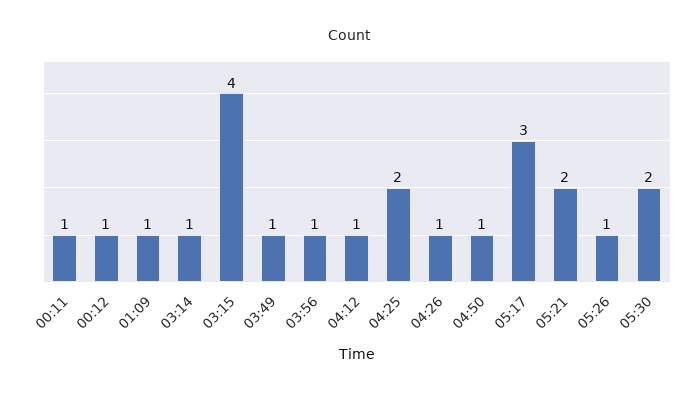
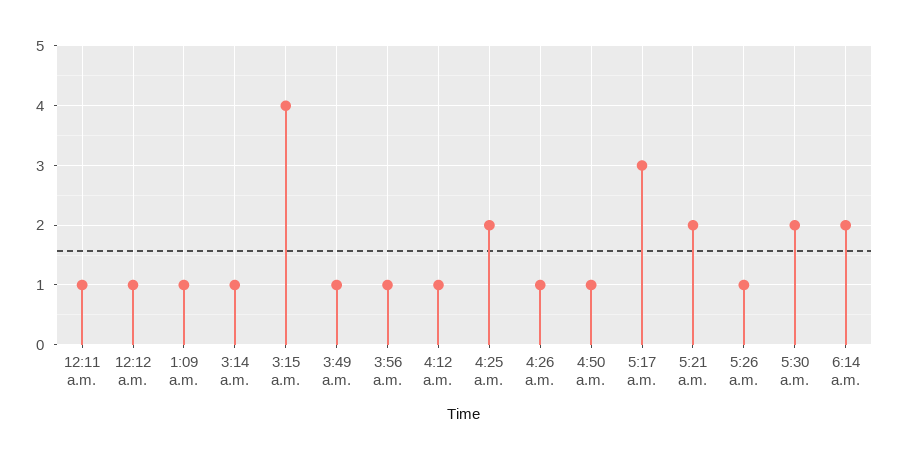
6:14 a.m.: none -> 2

